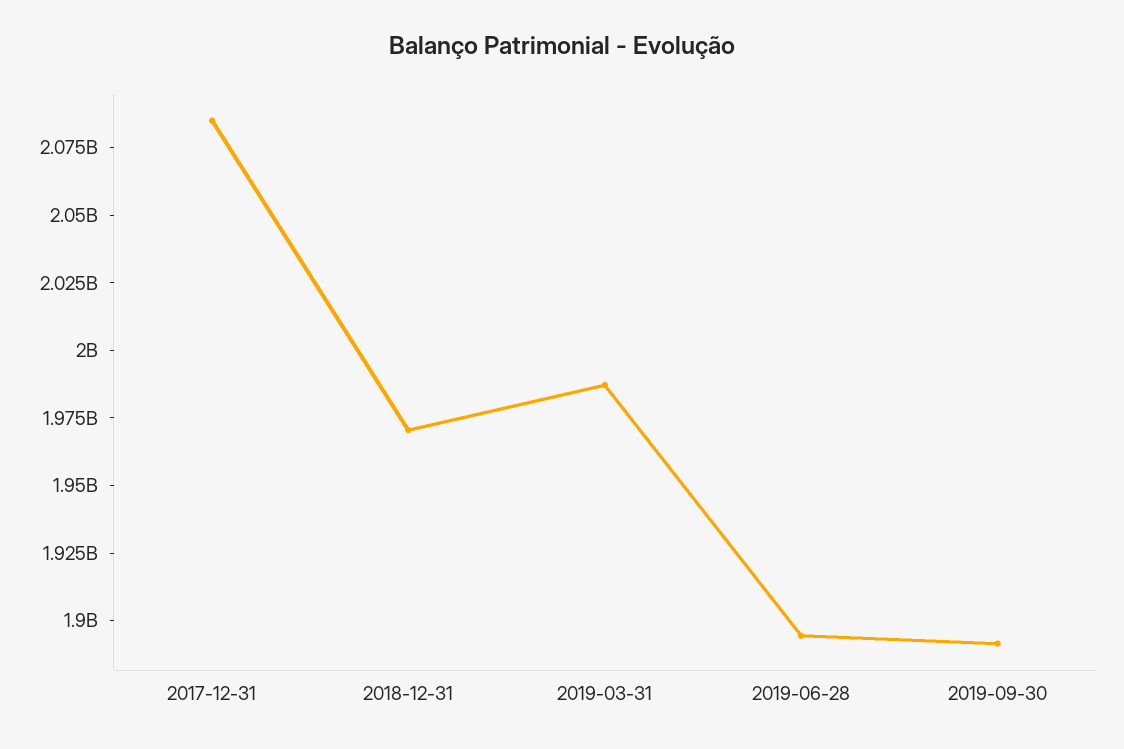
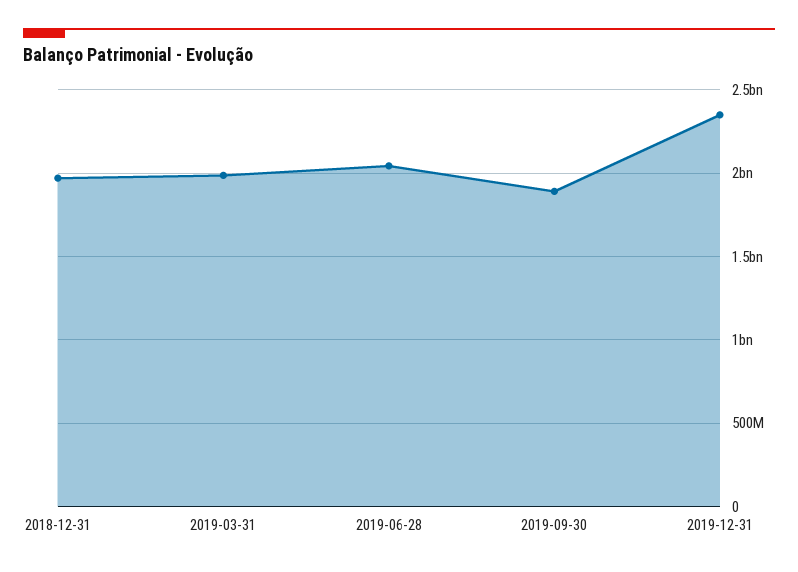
2017-12-31: 2085000000 -> none
2019-06-28: 1895000000 -> 2050000000
2019-12-31: none -> 2350000000

